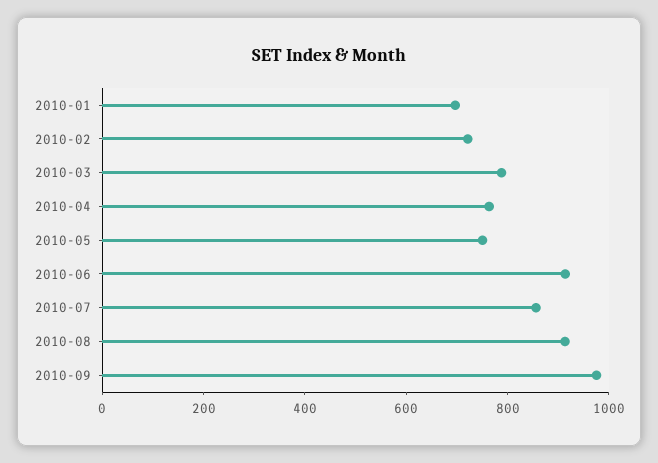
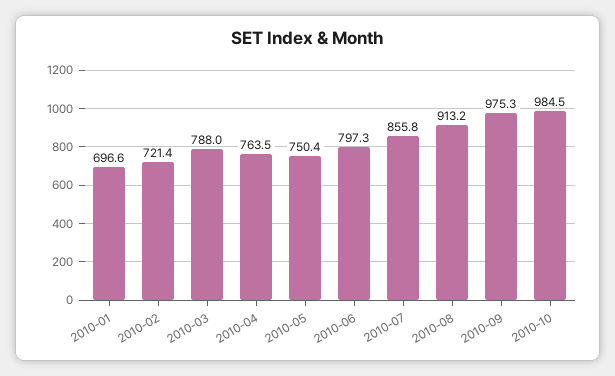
2010-06: 900 -> 797.3
2010-10: none -> 984.5

